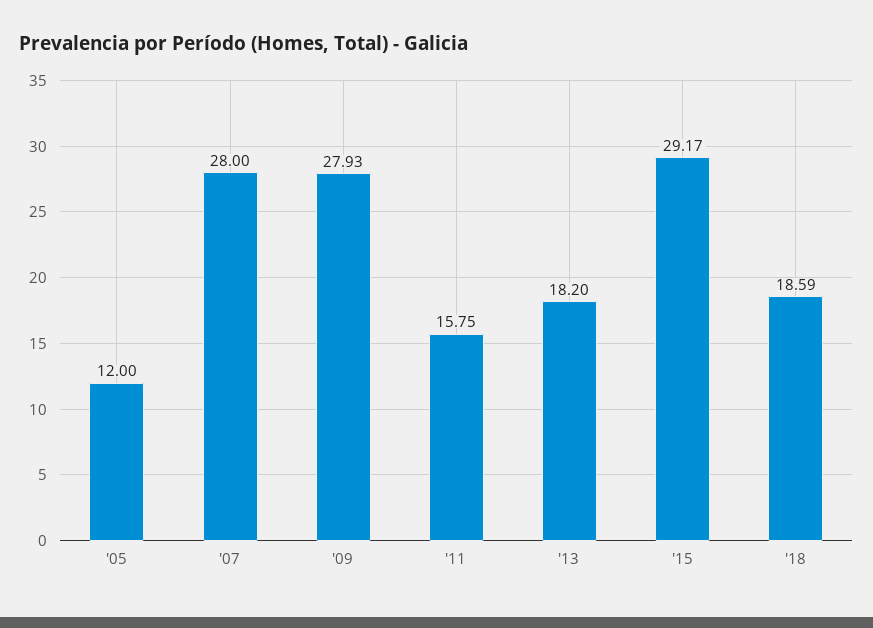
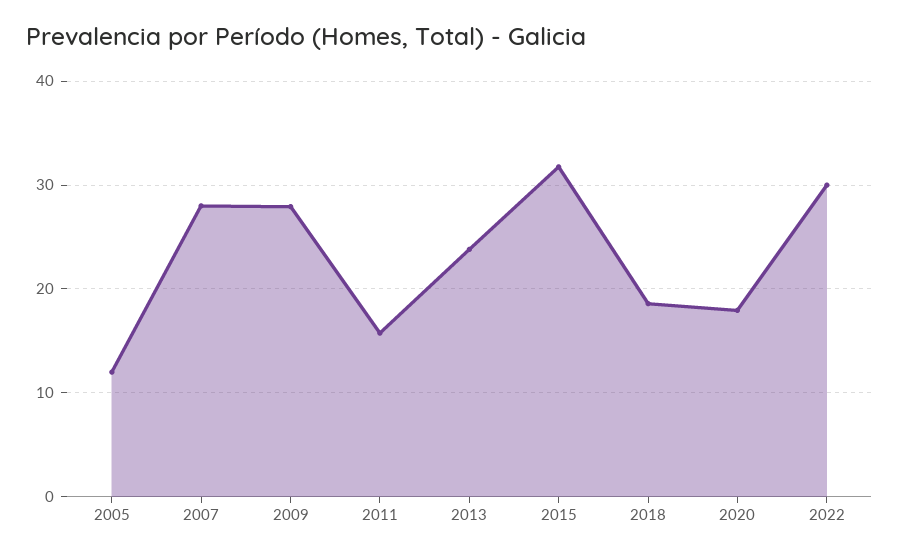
'13: 18.2 -> 24
'15: 29.17 -> 32
2020: none -> 18
2022: none -> 30

